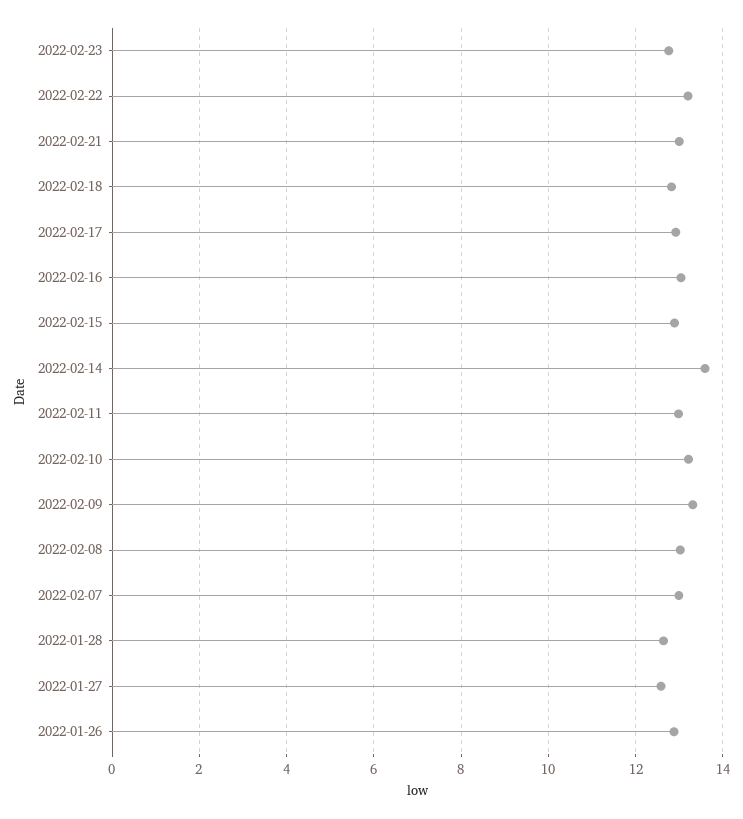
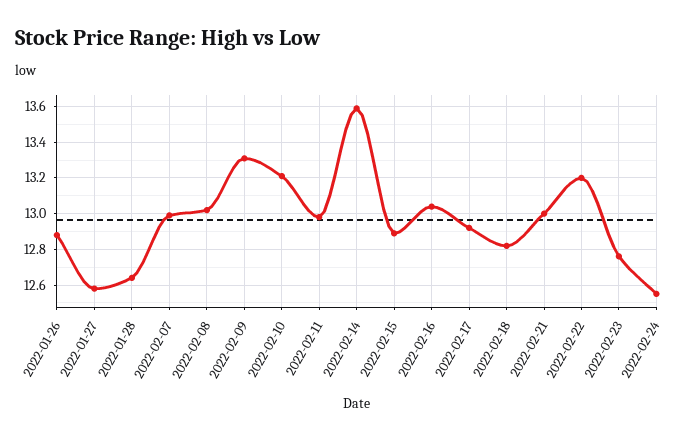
2022-02-24: none -> 12.55

